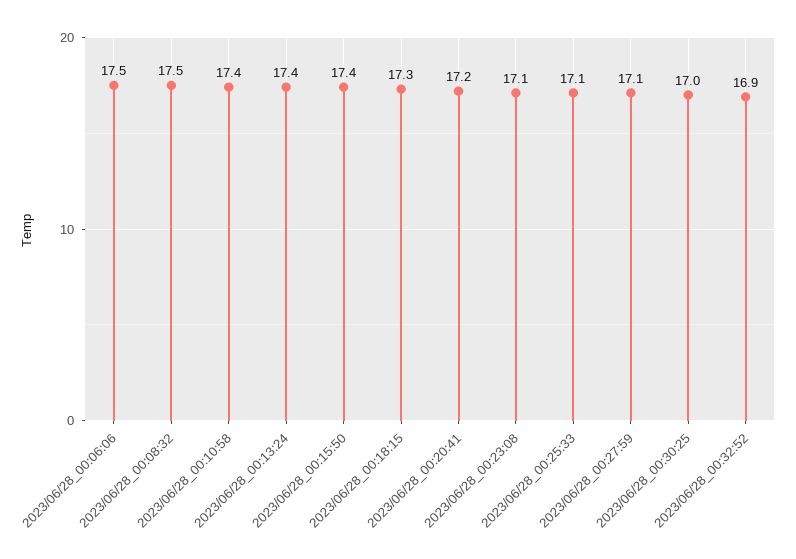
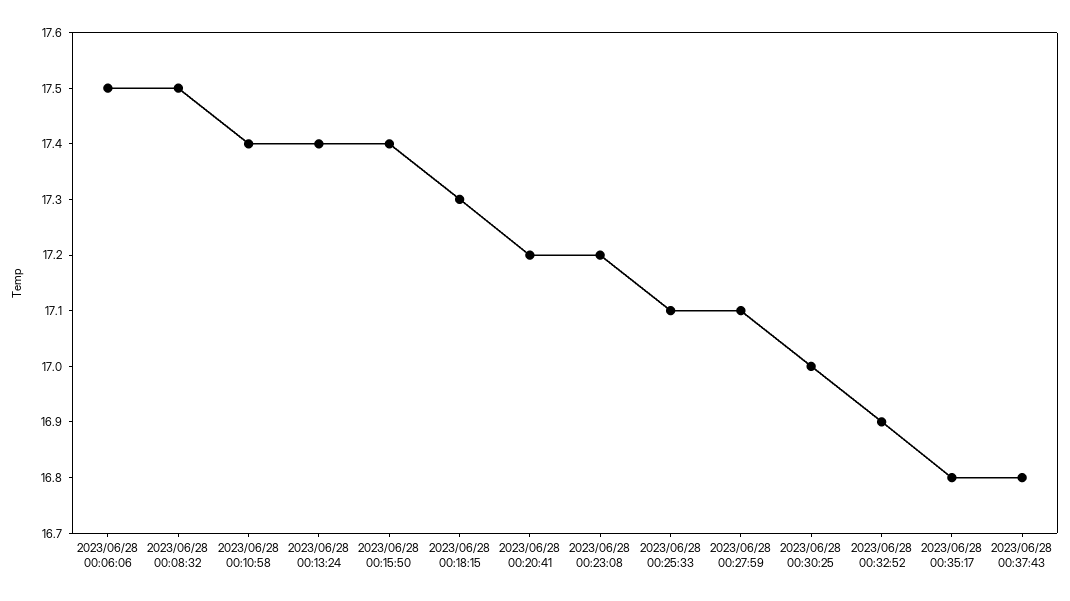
2023/06/28_00:23:08: 17.1 -> 17.2
2023/06/28 00:35:17: none -> 16.8
2023/06/28 00:37:43: none -> 16.8

